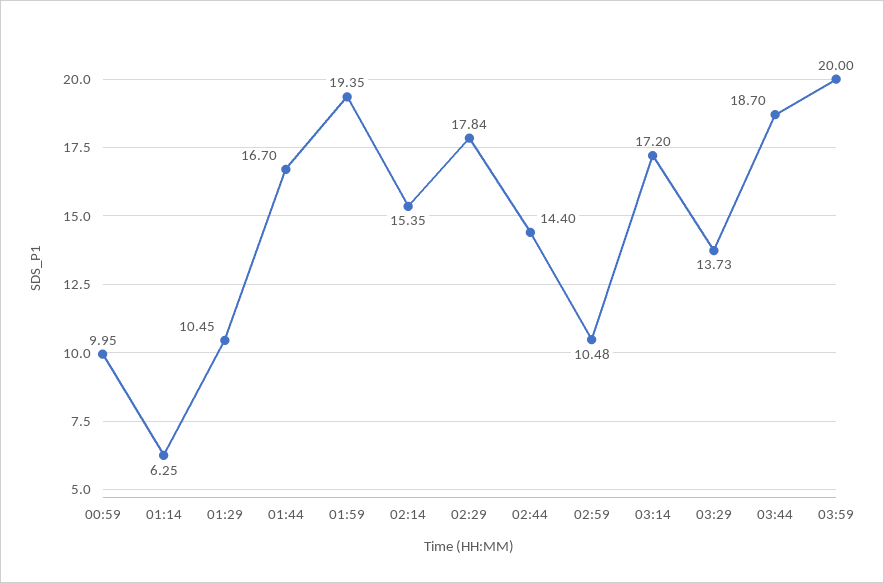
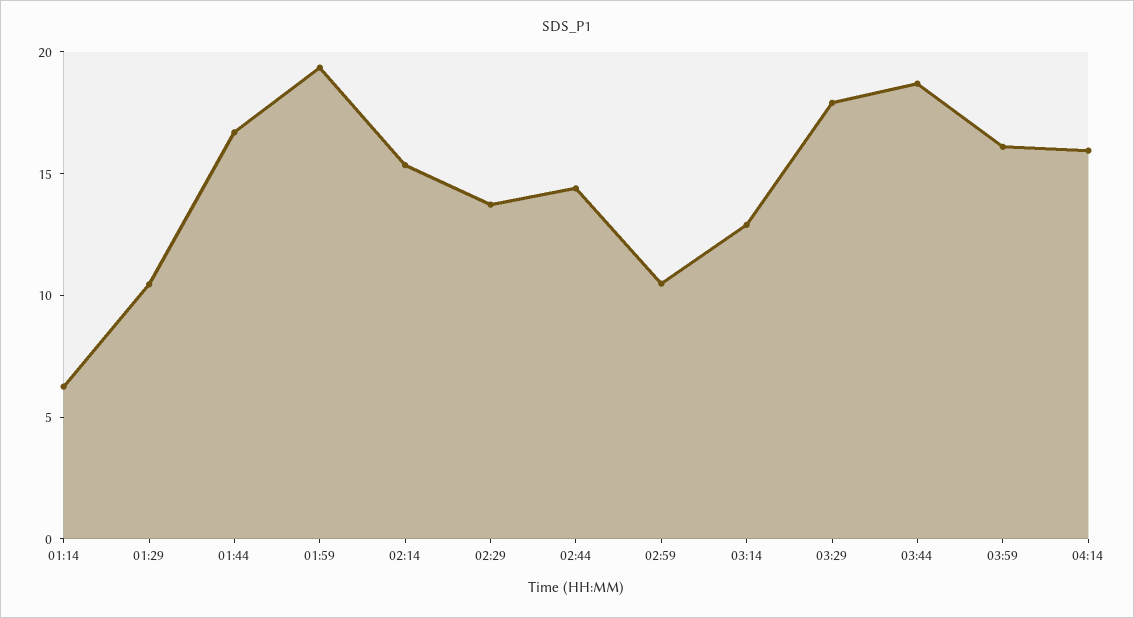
00:59: 9.95 -> none
02:29: 17.84 -> 14
03:14: 17.2 -> 13
03:29: 13.73 -> 18
03:59: 20 -> 16
04:14: none -> 16

